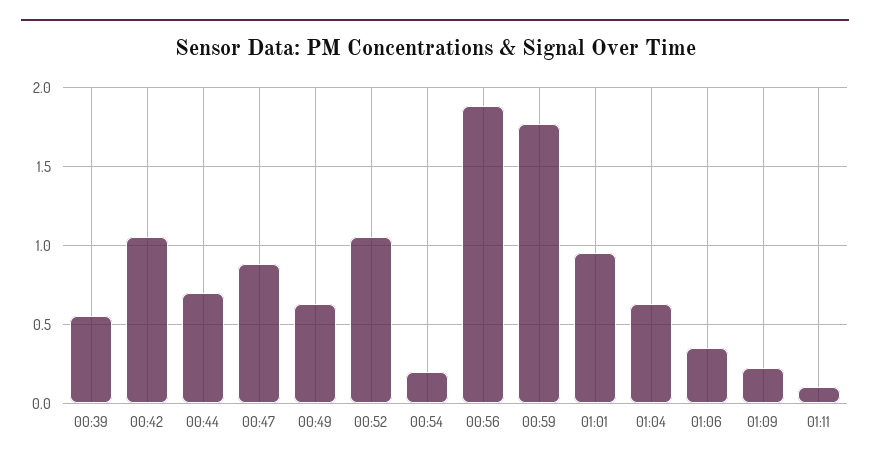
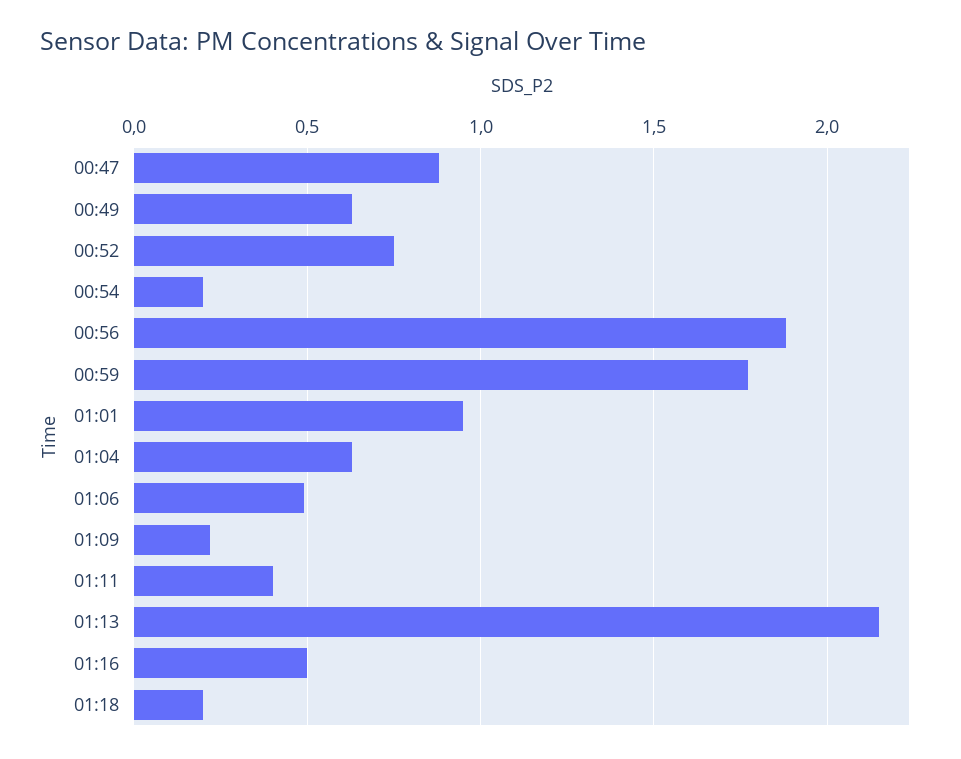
00:39: 0.55 -> none
00:42: 1.05 -> none
00:44: 0.7 -> none
00:52: 1.05 -> 0.75
01:06: 0.35 -> 0.5
01:11: 0.1 -> 0.4
01:13: none -> 2.15
01:16: none -> 0.5
01:18: none -> 0.2

